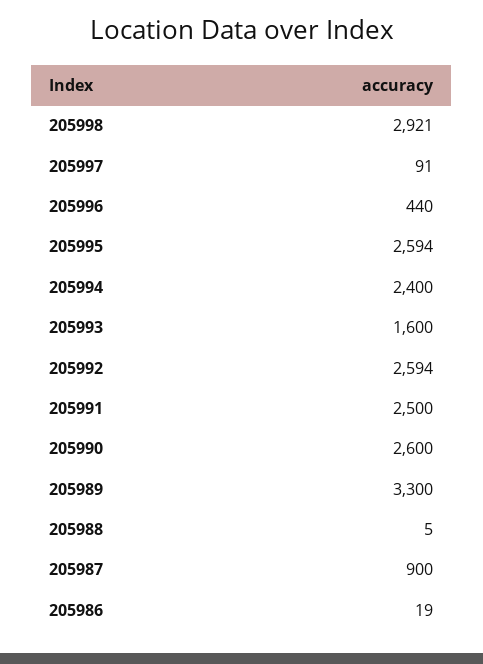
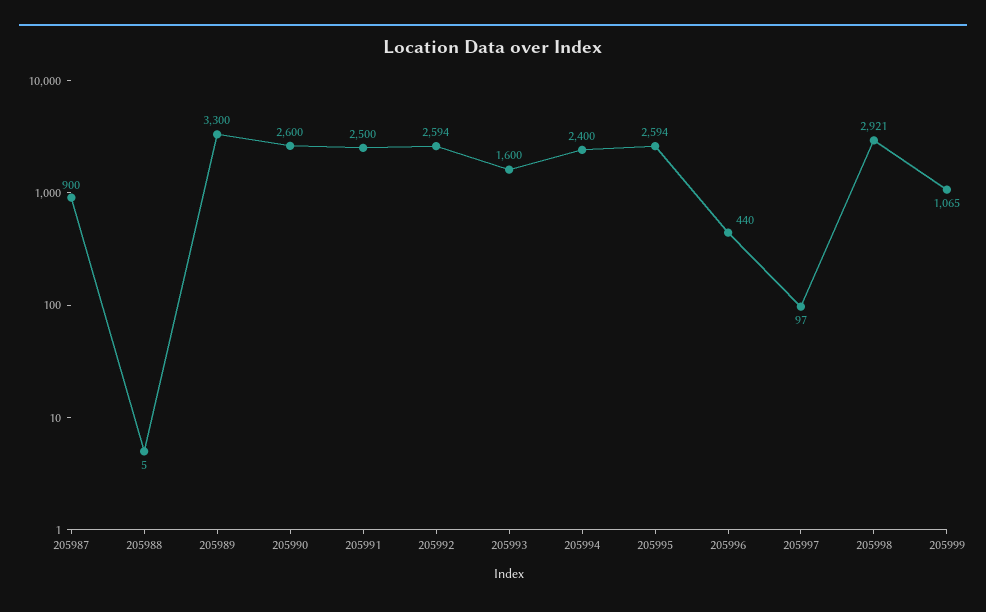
205997: 91 -> 97
205986: 19 -> none
205999: none -> 1065

